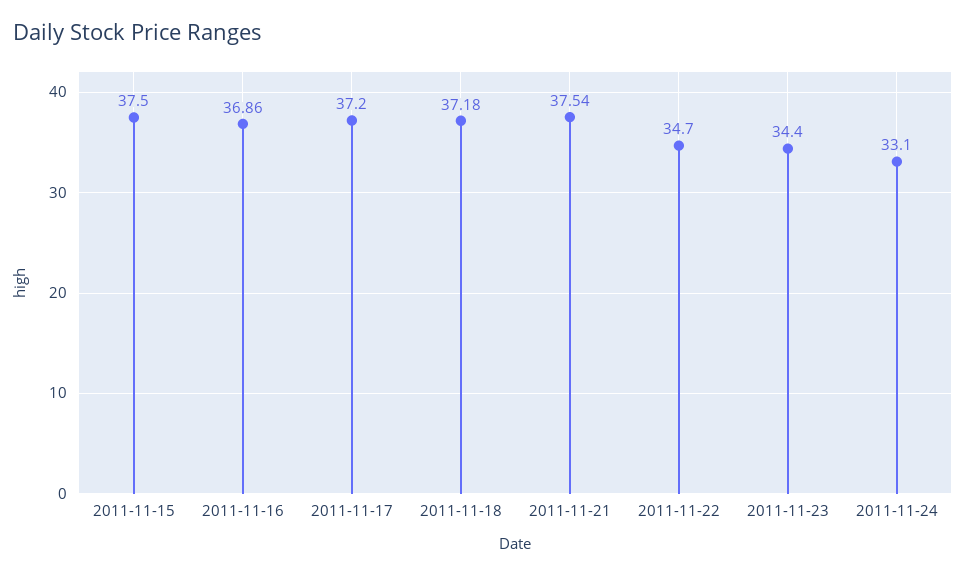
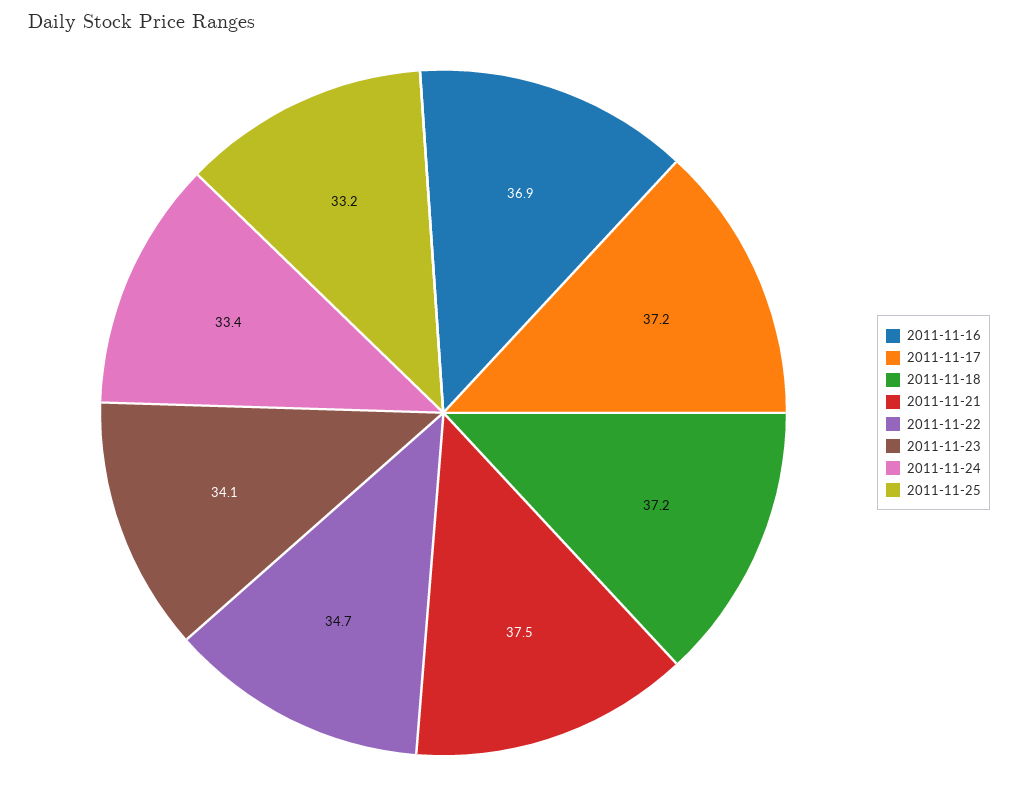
2011-11-15: 37.5 -> none
2011-11-23: 34.4 -> 34.1
2011-11-24: 33.1 -> 33.4
2011-11-25: none -> 33.2

